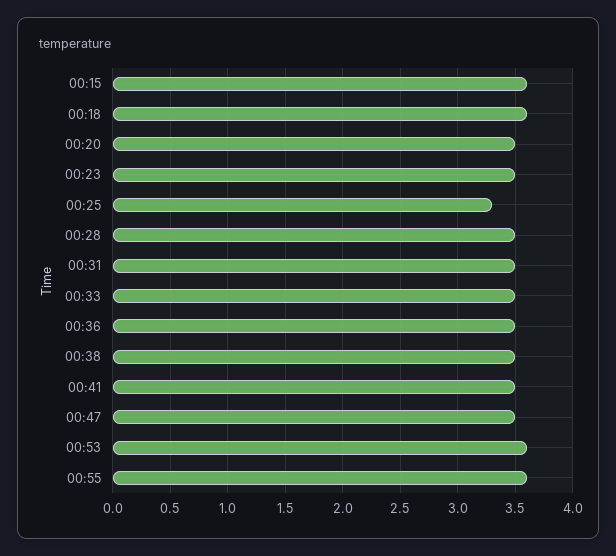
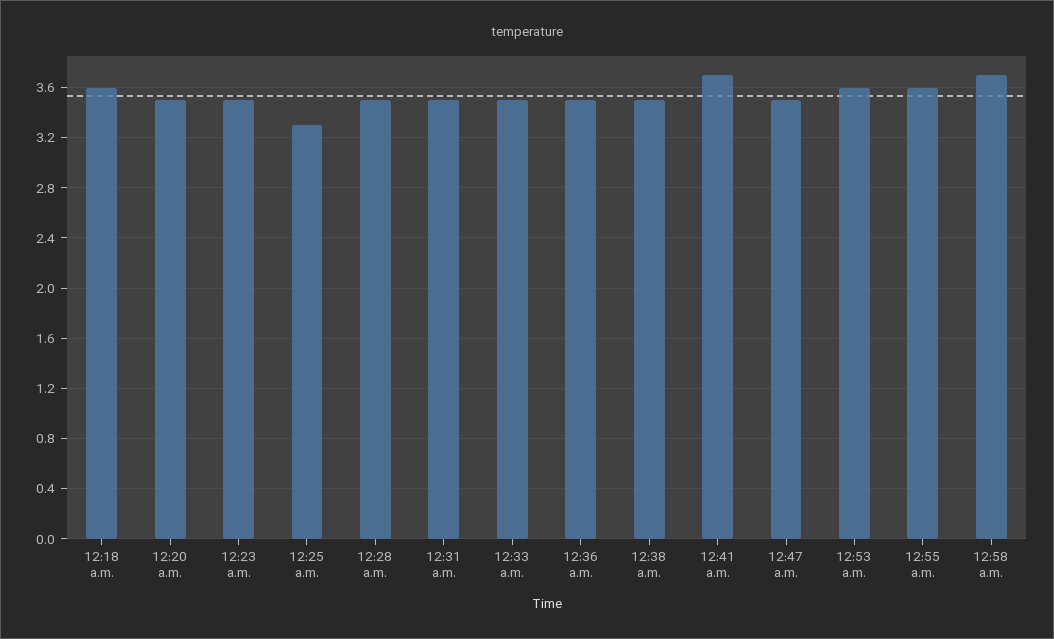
00:15: 3.6 -> none
00:41: 3.5 -> 3.7
12:58 a.m.: none -> 3.7

